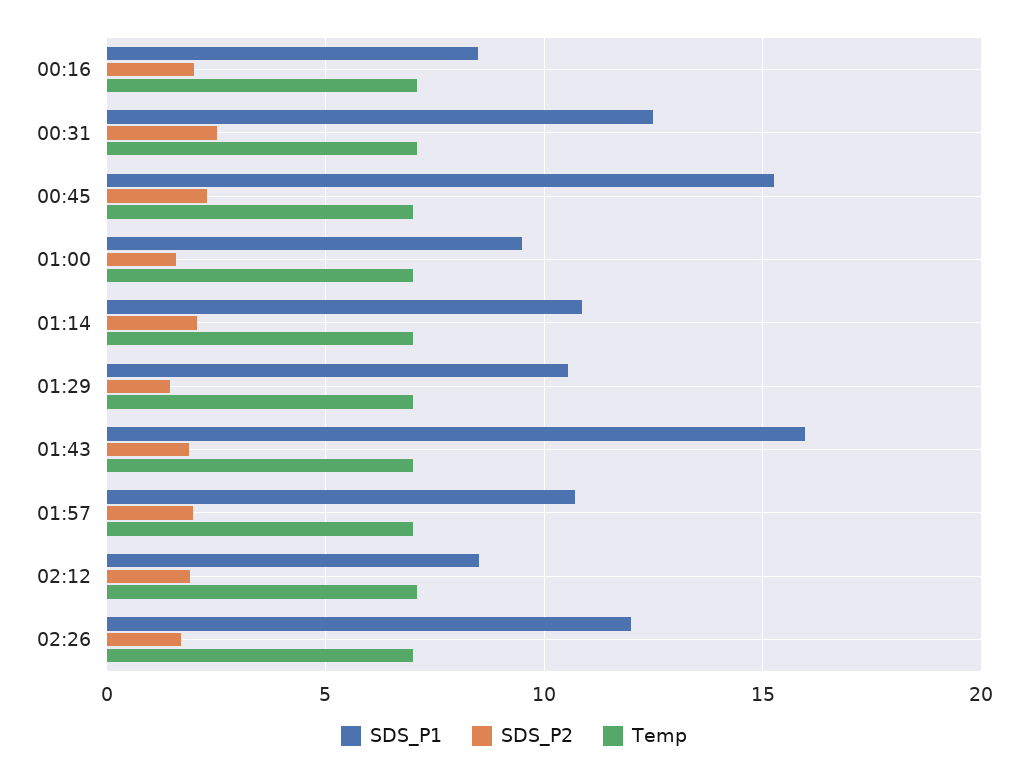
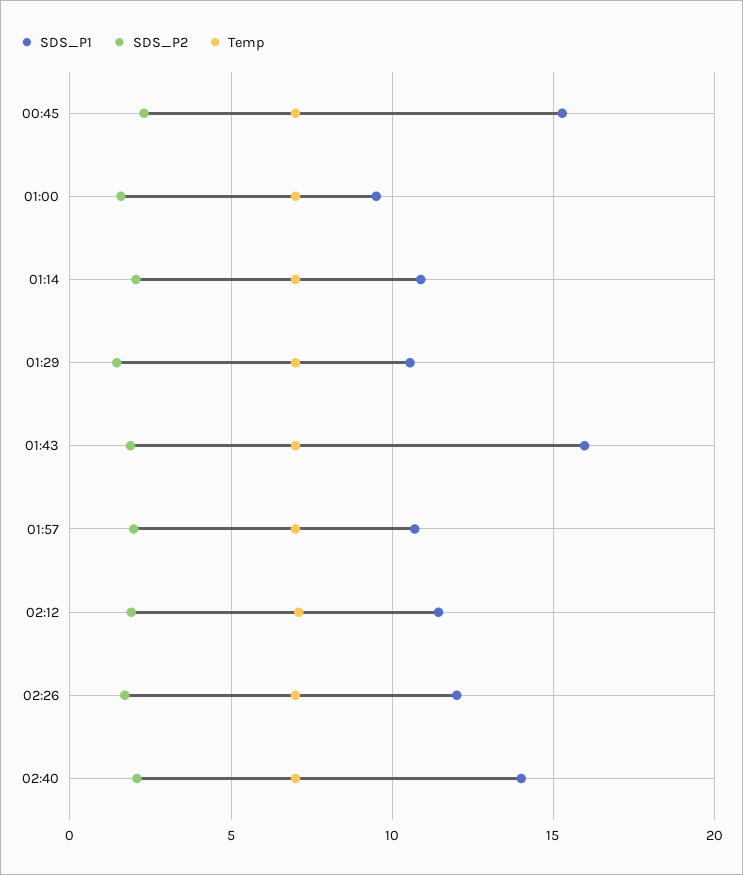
SDS_P1, 00:16: 8.5 -> none
SDS_P2, 00:16: 2 -> none
Temp, 00:16: 7 -> none
SDS_P1, 00:31: 12.5 -> none
SDS_P2, 00:31: 2.5 -> none
Temp, 00:31: 7 -> none
SDS_P1, 02:12: 8.5 -> 11.5
SDS_P1, 02:40: none -> 14
SDS_P2, 02:40: none -> 2
Temp, 02:40: none -> 7

